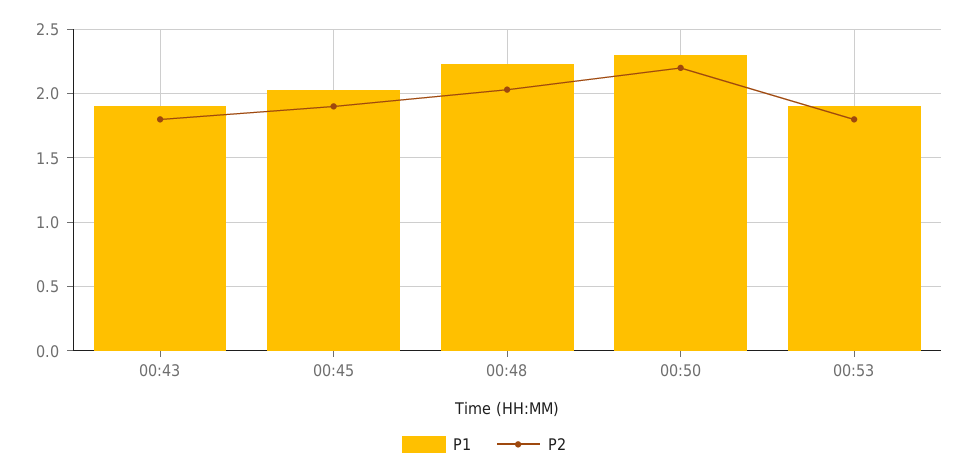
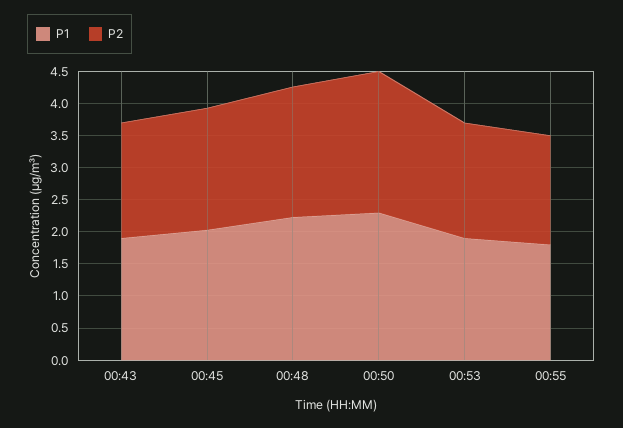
P1, 00:55: none -> 1.75
P2, 00:55: none -> 1.75

